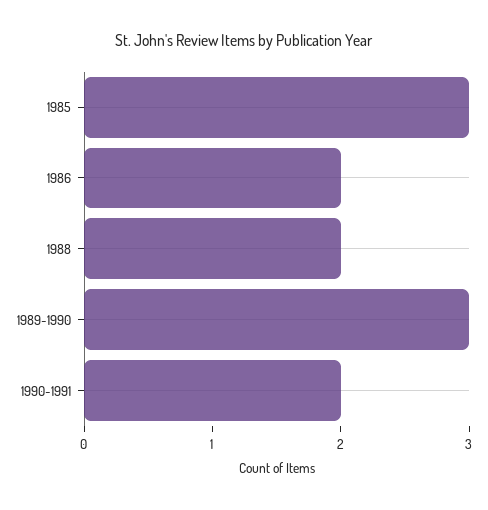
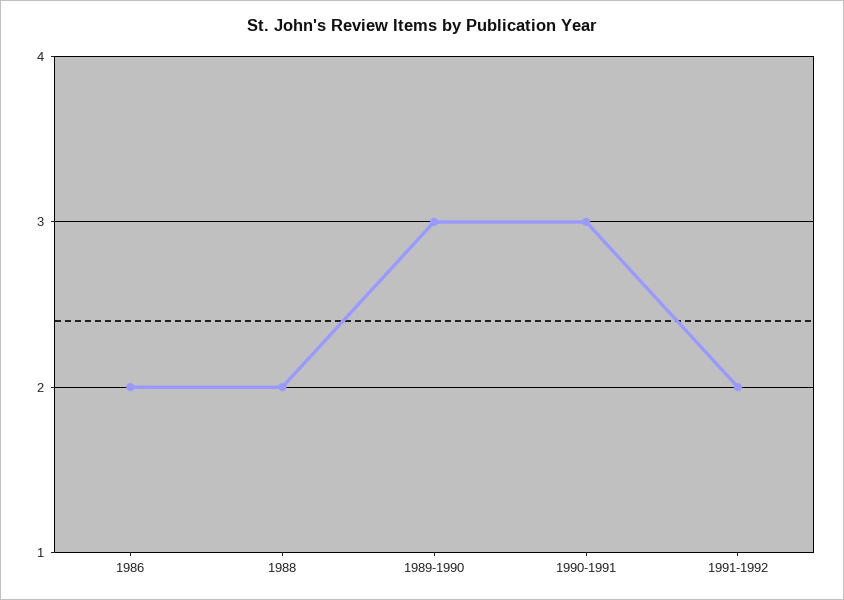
1985: 3 -> none
1990-1991: 2 -> 3
1991-1992: none -> 2

